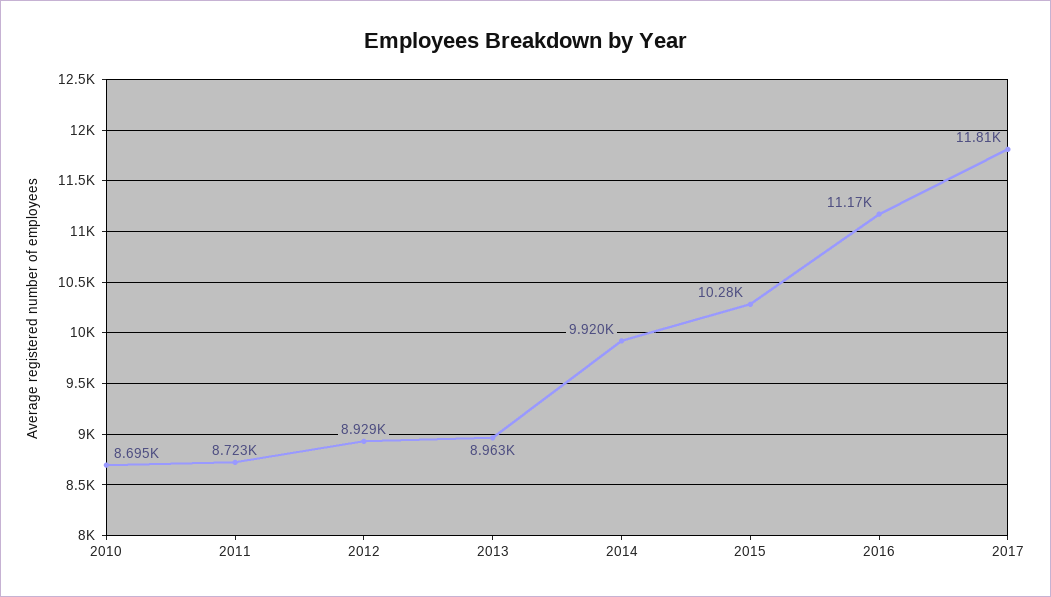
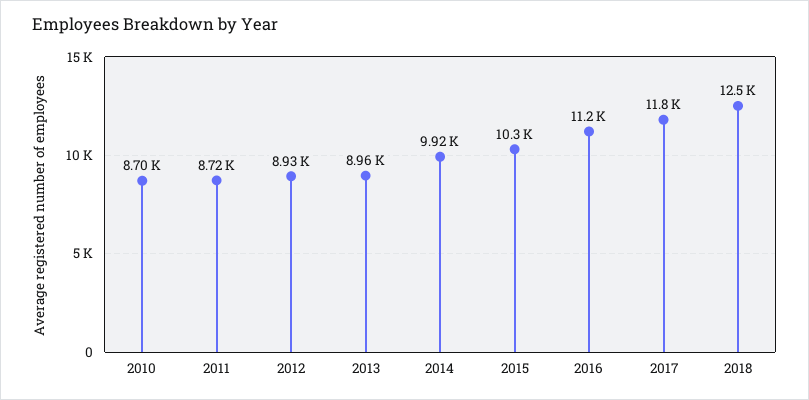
2018: none -> 12500

